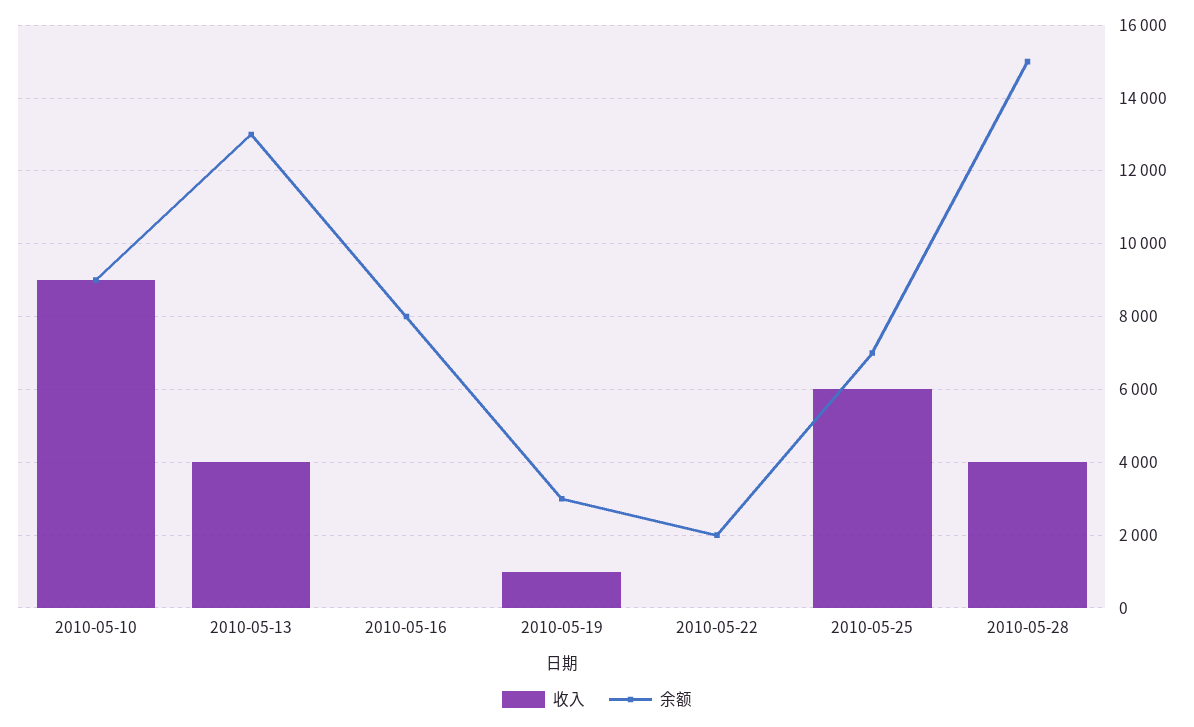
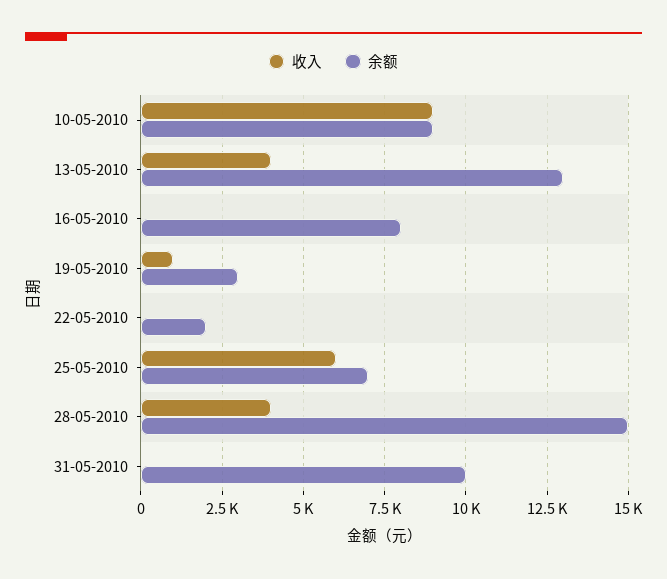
收入, 31-05-2010: none -> 0
余额, 31-05-2010: none -> 10000

